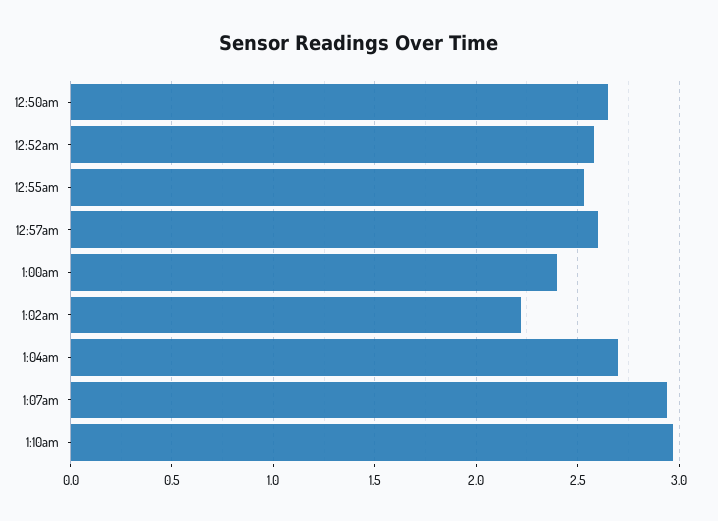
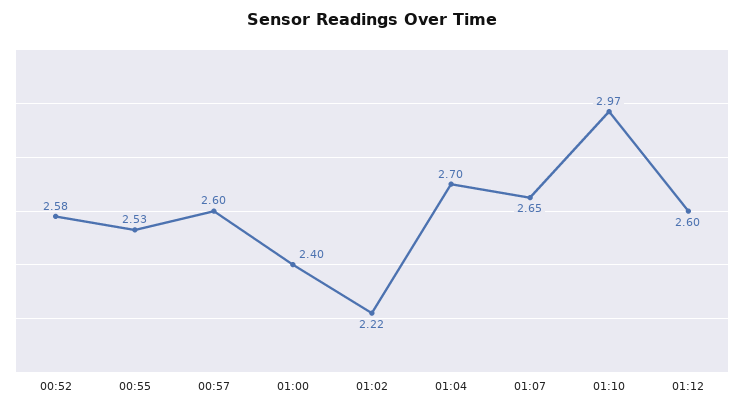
12:50am: 2.65 -> none
1:07am: 2.95 -> 2.65
01:12: none -> 2.6

